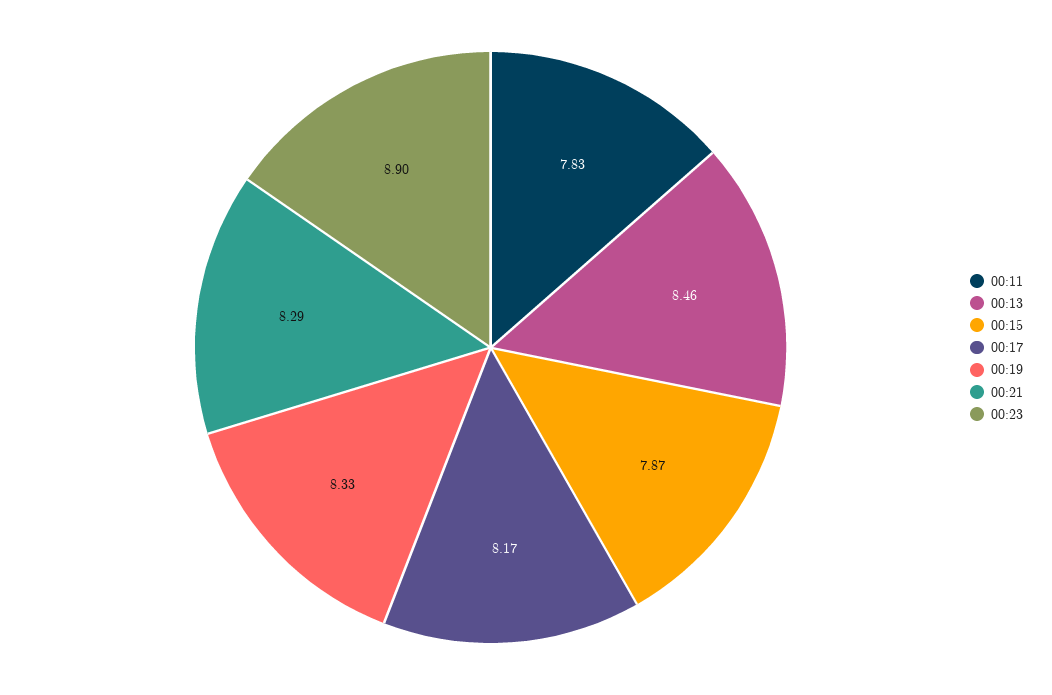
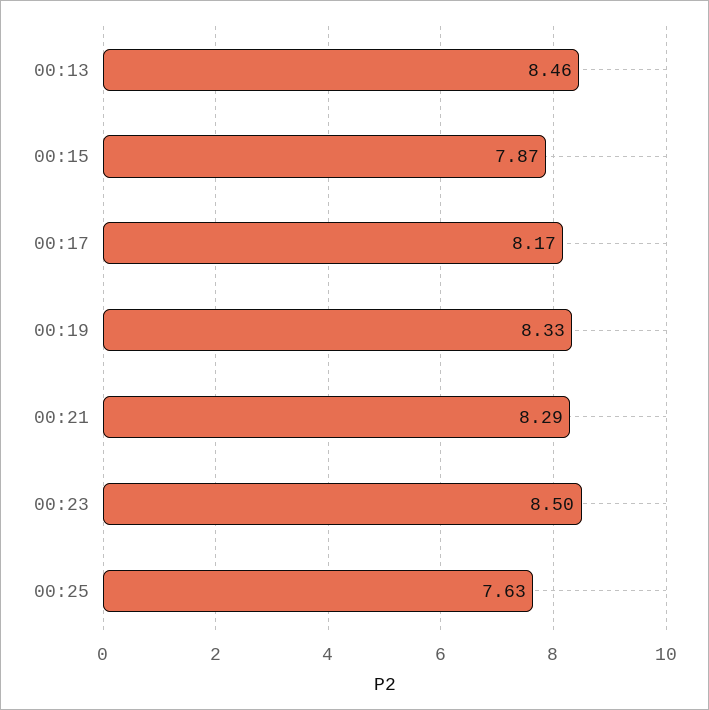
00:11: 7.83 -> none
00:23: 8.9 -> 8.5
00:25: none -> 7.63

